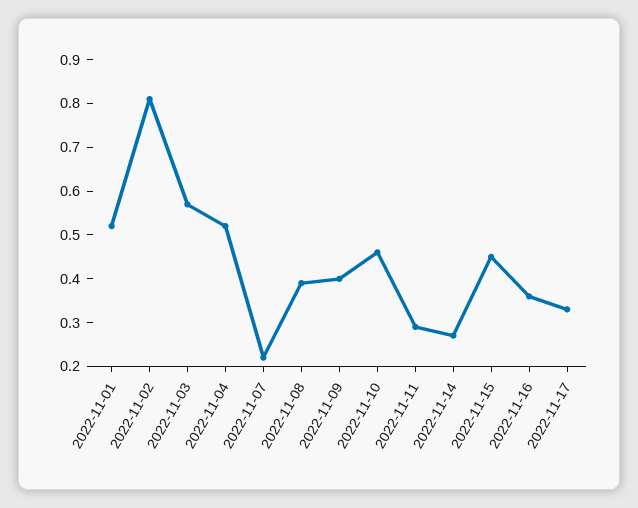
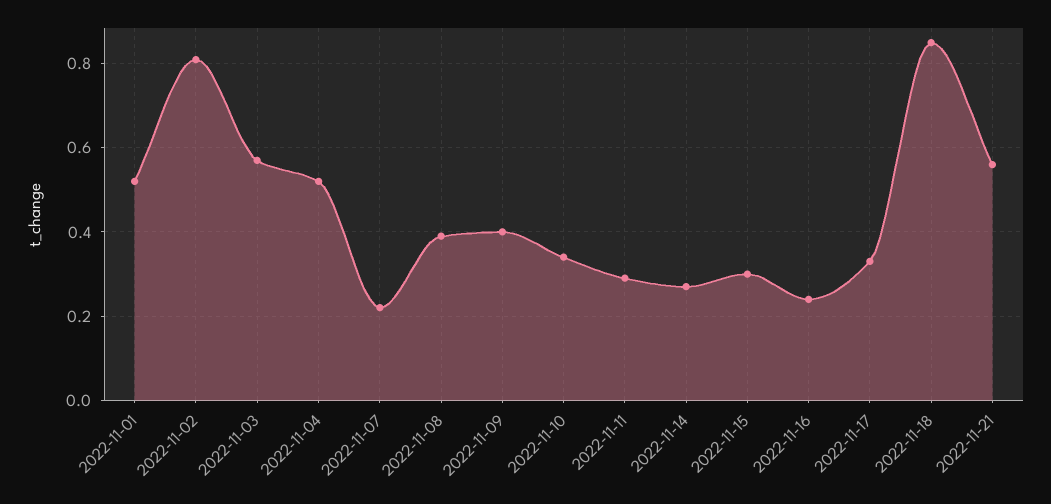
2022-11-10: 0.45 -> 0.35
2022-11-15: 0.45 -> 0.3
2022-11-16: 0.35 -> 0.25
2022-11-18: none -> 0.85
2022-11-21: none -> 0.55

